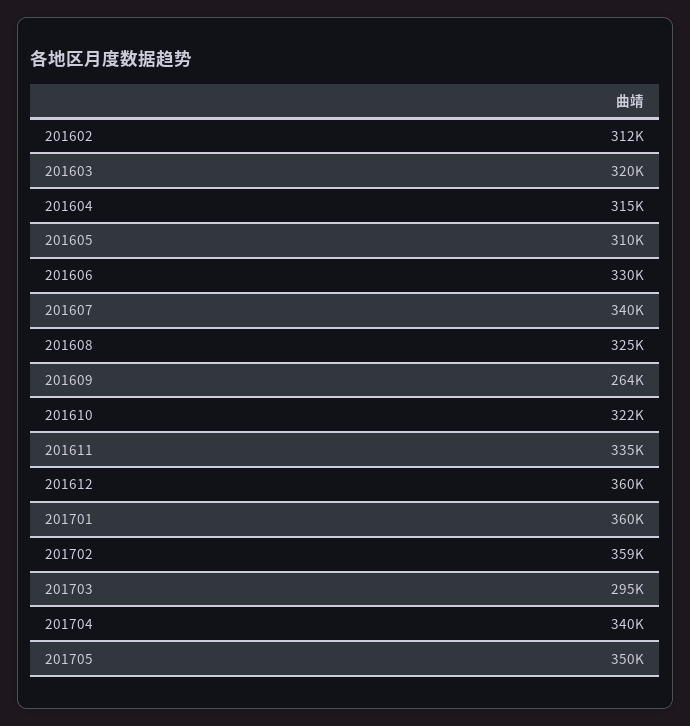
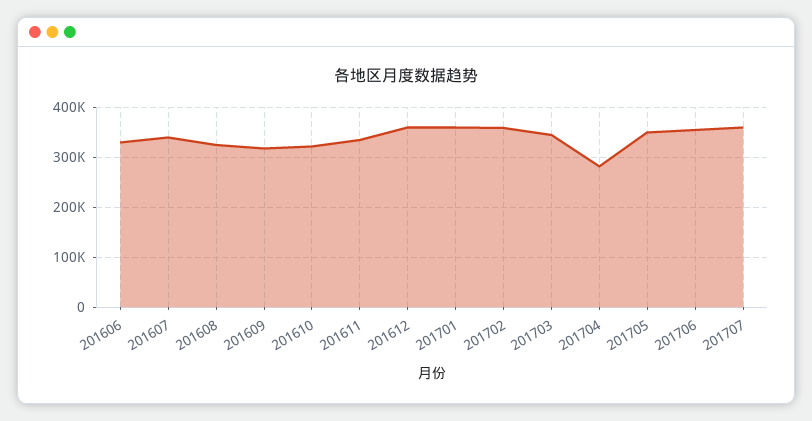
201602: 312000 -> none
201603: 320000 -> none
201604: 315000 -> none
201605: 310000 -> none
201609: 264000 -> 320000
201703: 295000 -> 340000
201704: 340000 -> 280000
201706: none -> 360000
201707: none -> 360000

